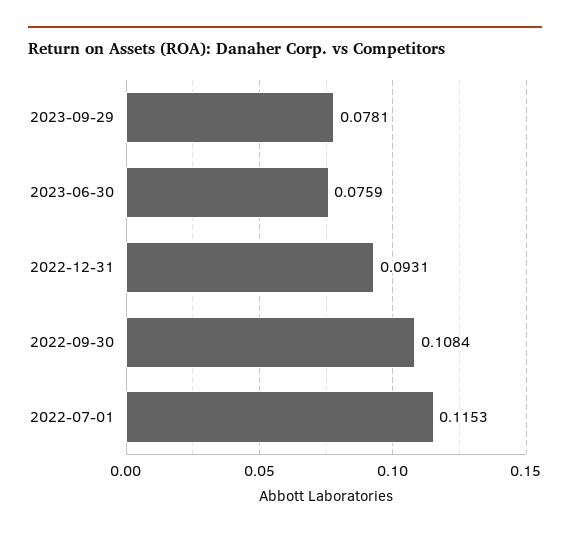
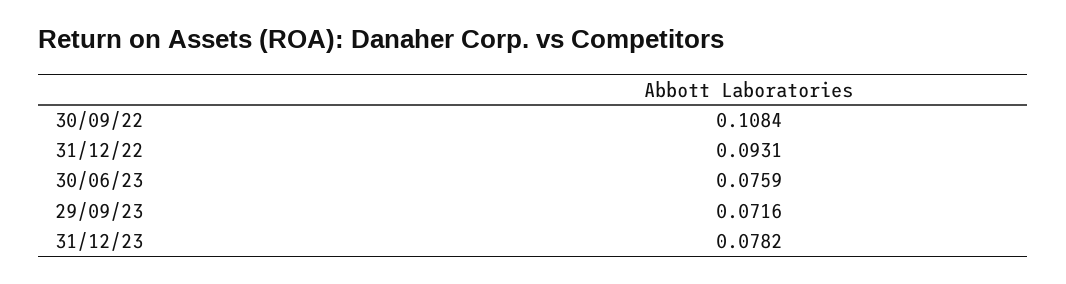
2023-09-29: 0.0781 -> 0.0716
2022-07-01: 0.1153 -> none
31/12/23: none -> 0.0782

